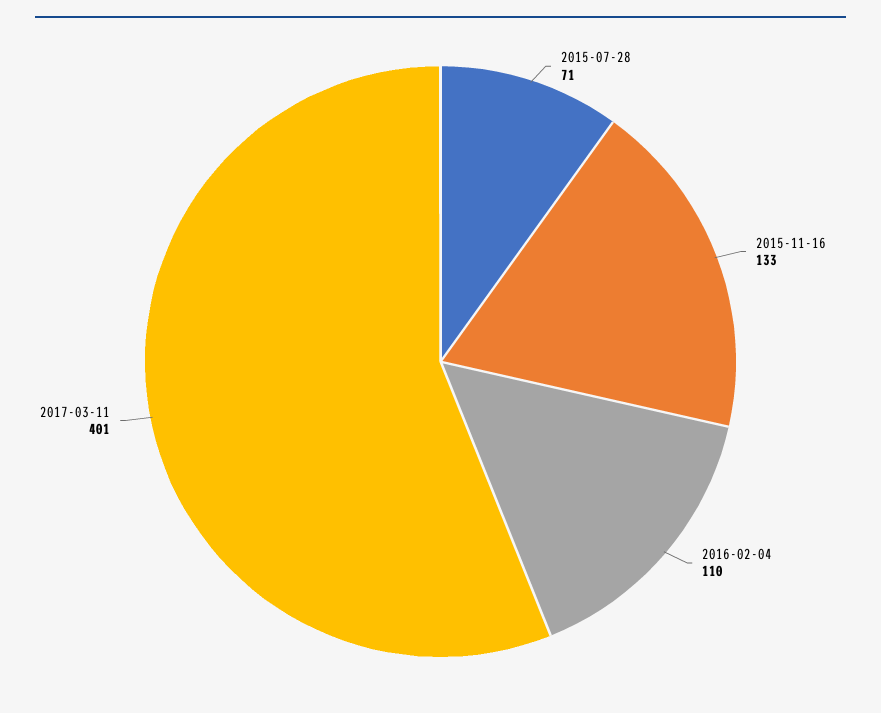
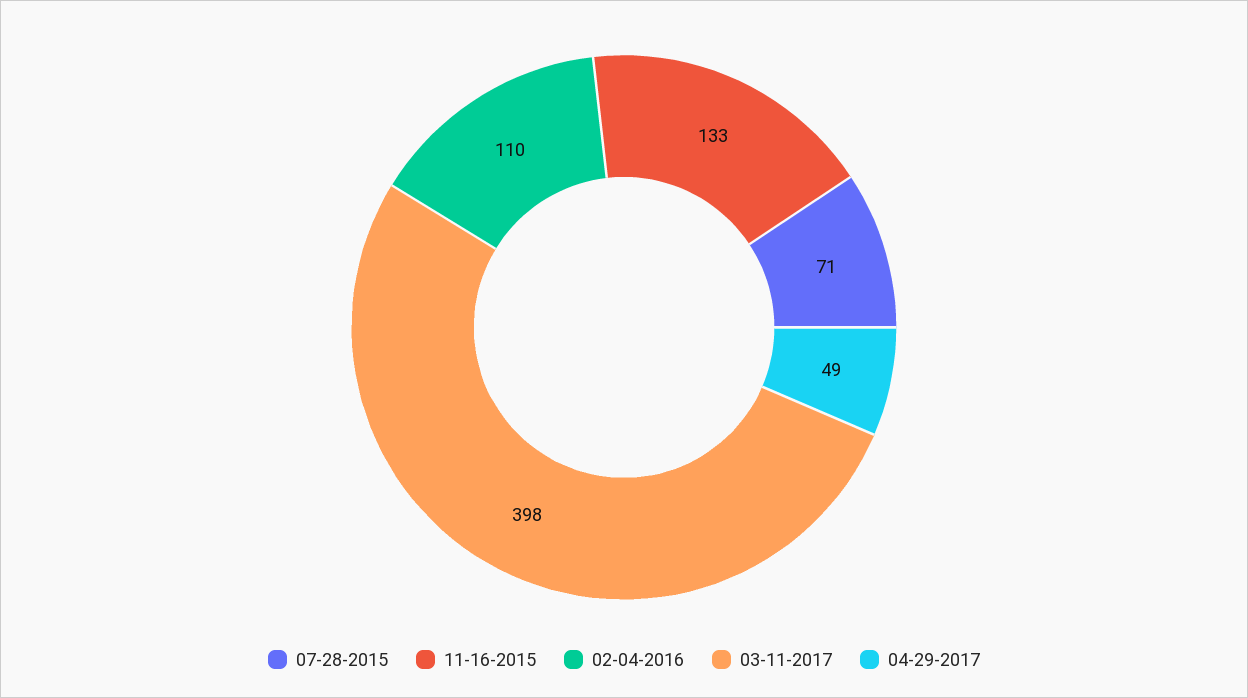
2017-03-11: 401 -> 398
04-29-2017: none -> 49

